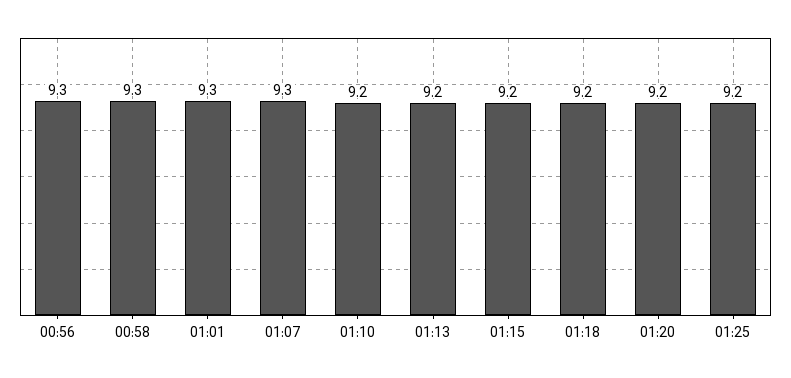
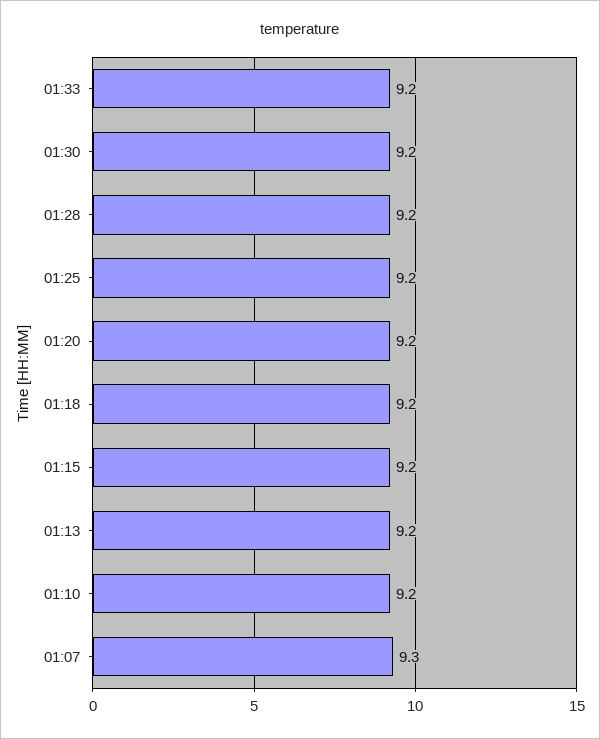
00:56: 9.3 -> none
00:58: 9.3 -> none
01:01: 9.3 -> none
01:33: none -> 9.2
01:30: none -> 9.2
01:28: none -> 9.2

